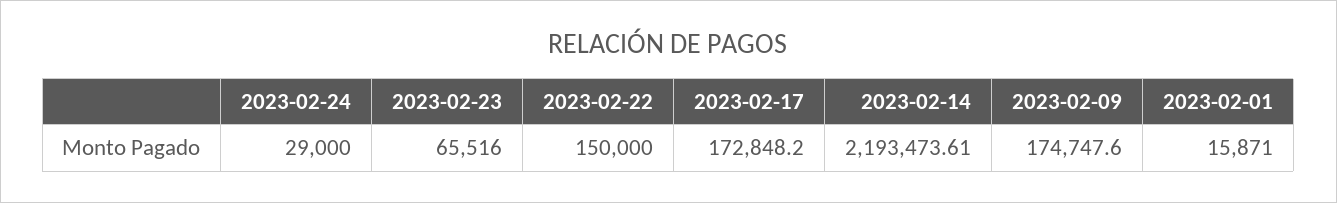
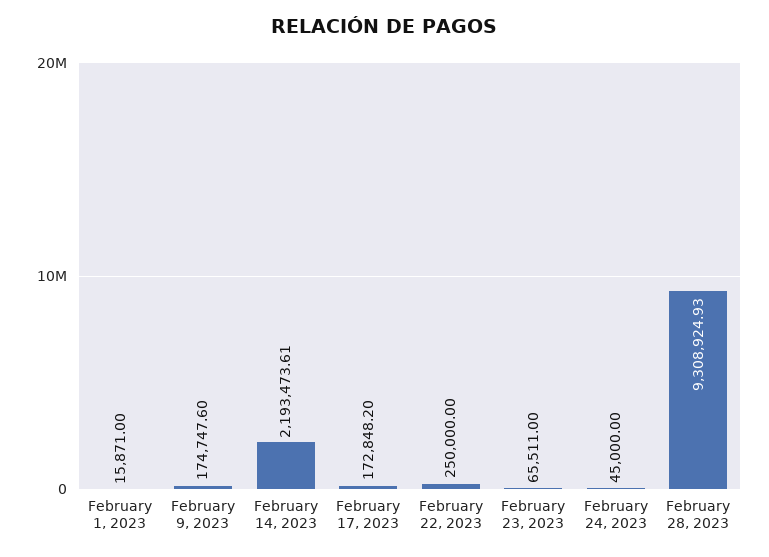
2023-02-24: 29000 -> 45000
2023-02-23: 65516 -> 65511
2023-02-22: 150000 -> 250000
February 28, 2023: none -> 9308924.93

